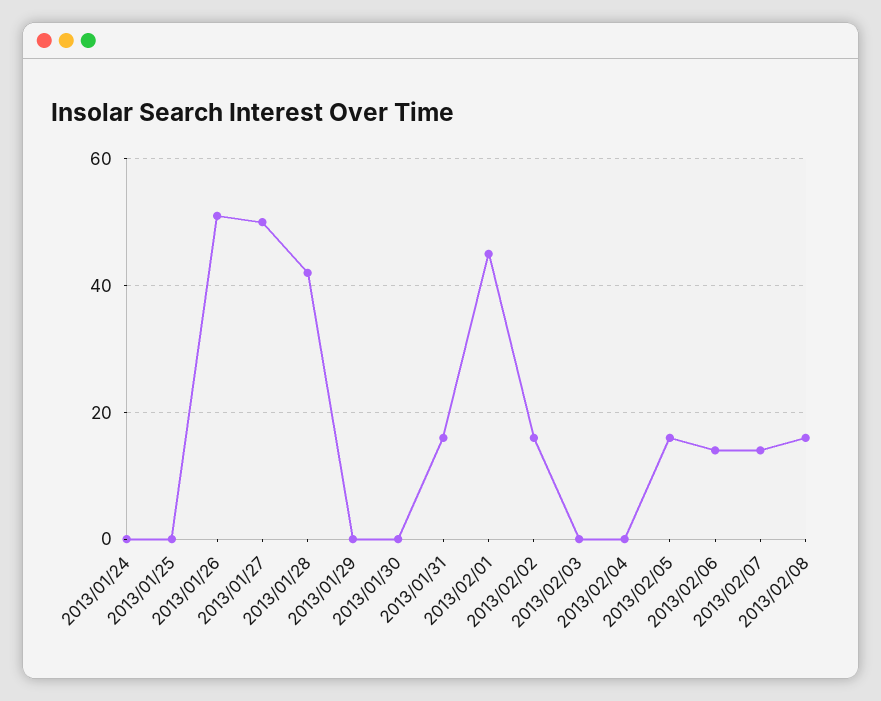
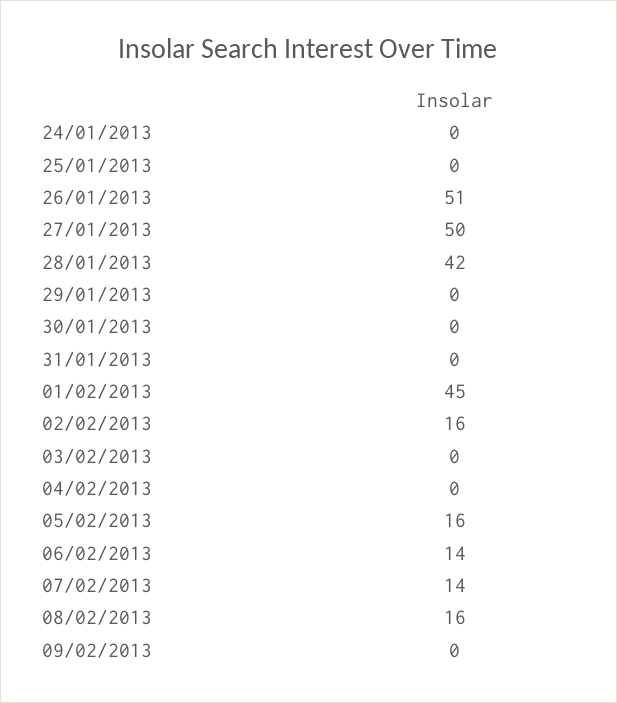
2013/01/31: 15 -> 0
09/02/2013: none -> 0

